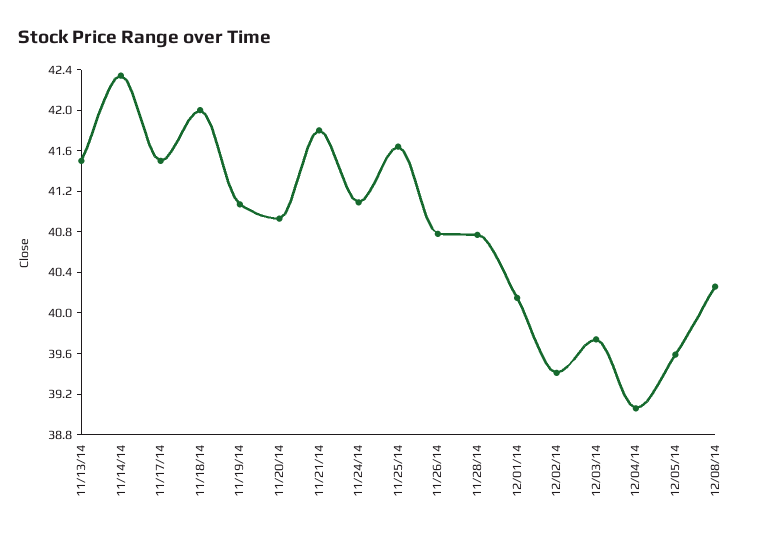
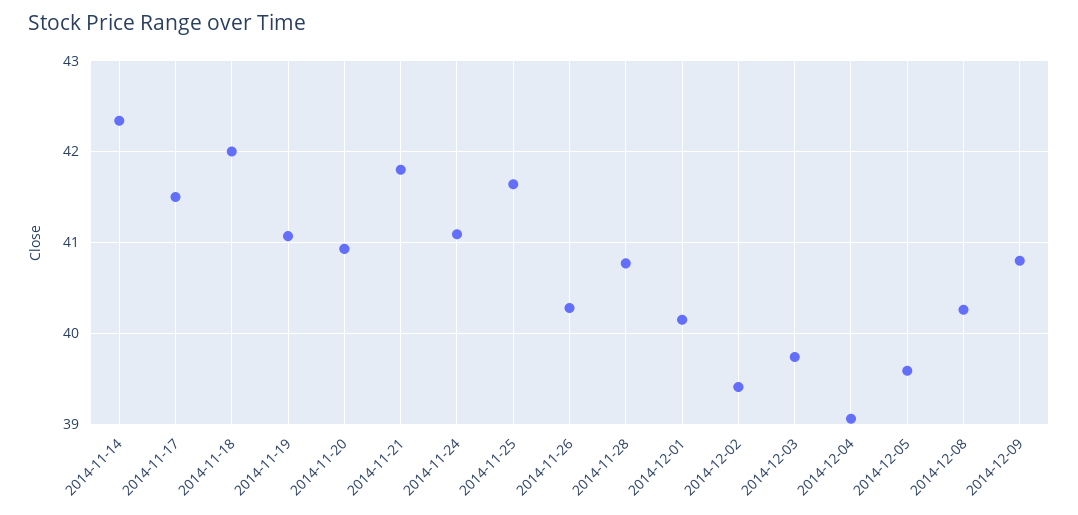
11/13/14: 41.5 -> none
11/26/14: 40.8 -> 40.3
2014-12-09: none -> 40.8

